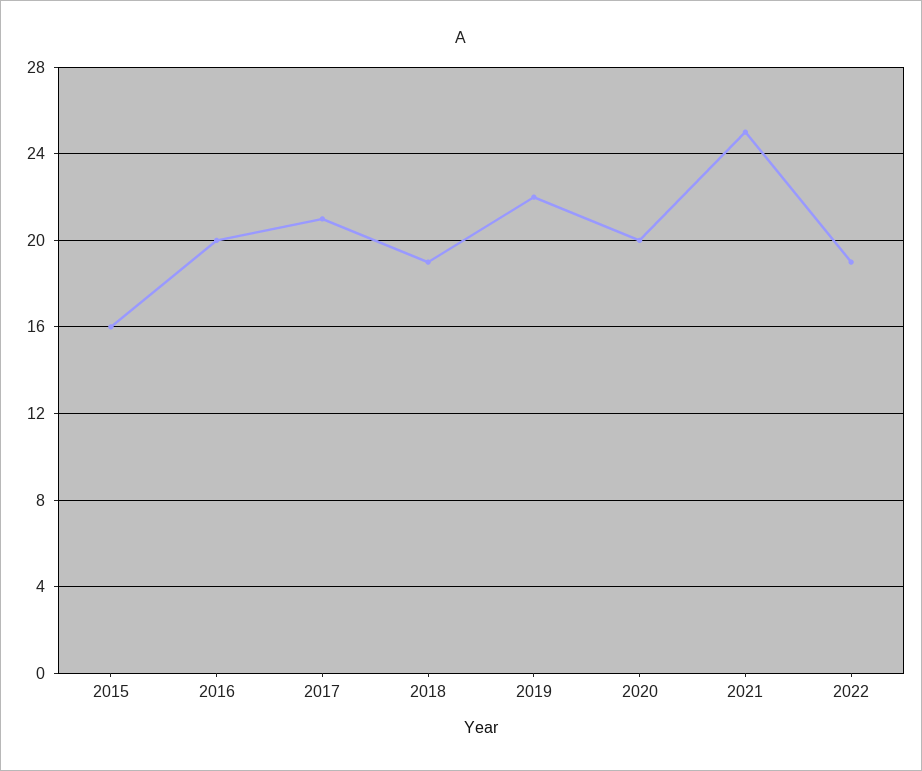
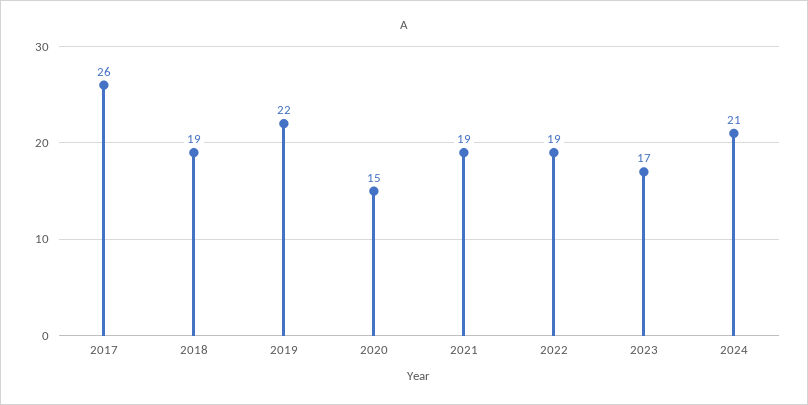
2015: 16 -> none
2016: 20 -> none
2017: 21 -> 26
2020: 20 -> 15
2021: 25 -> 19
2023: none -> 17
2024: none -> 21

